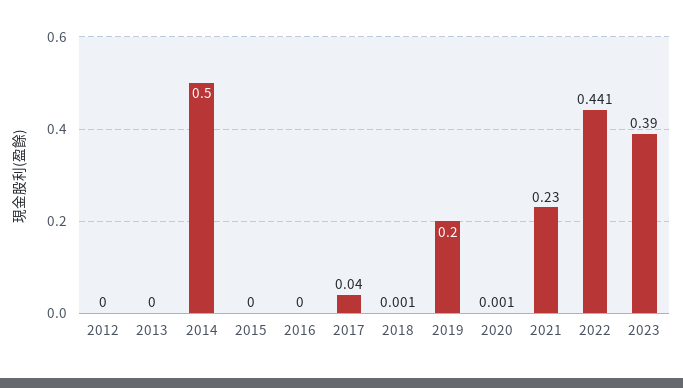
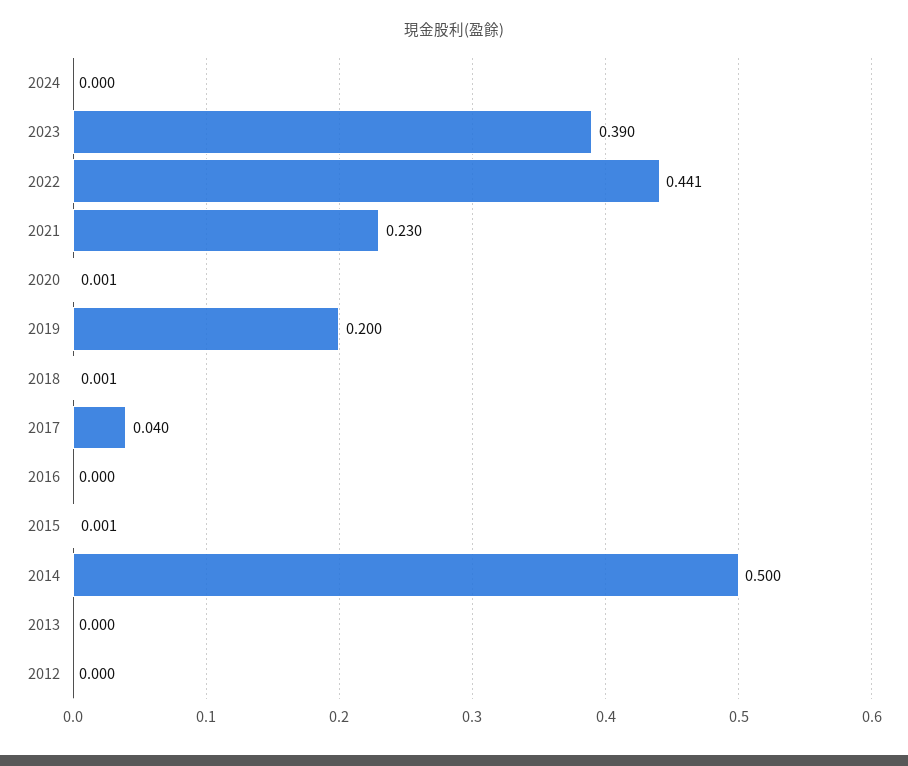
2015: 0 -> 0.001
2024: none -> 0

